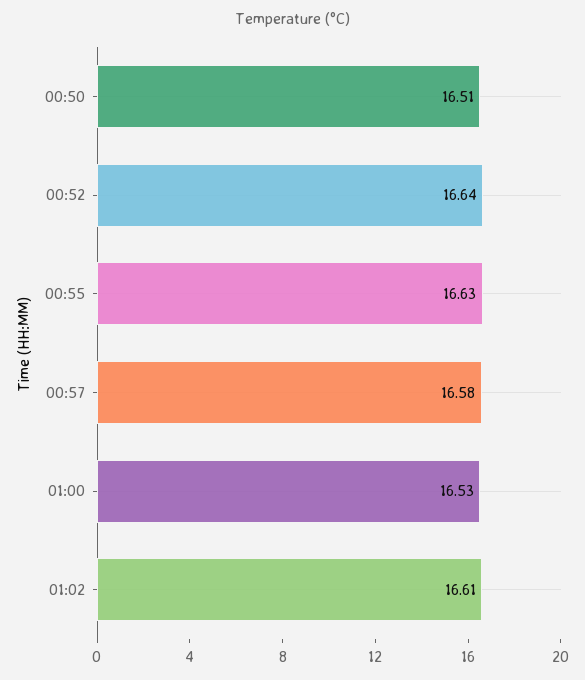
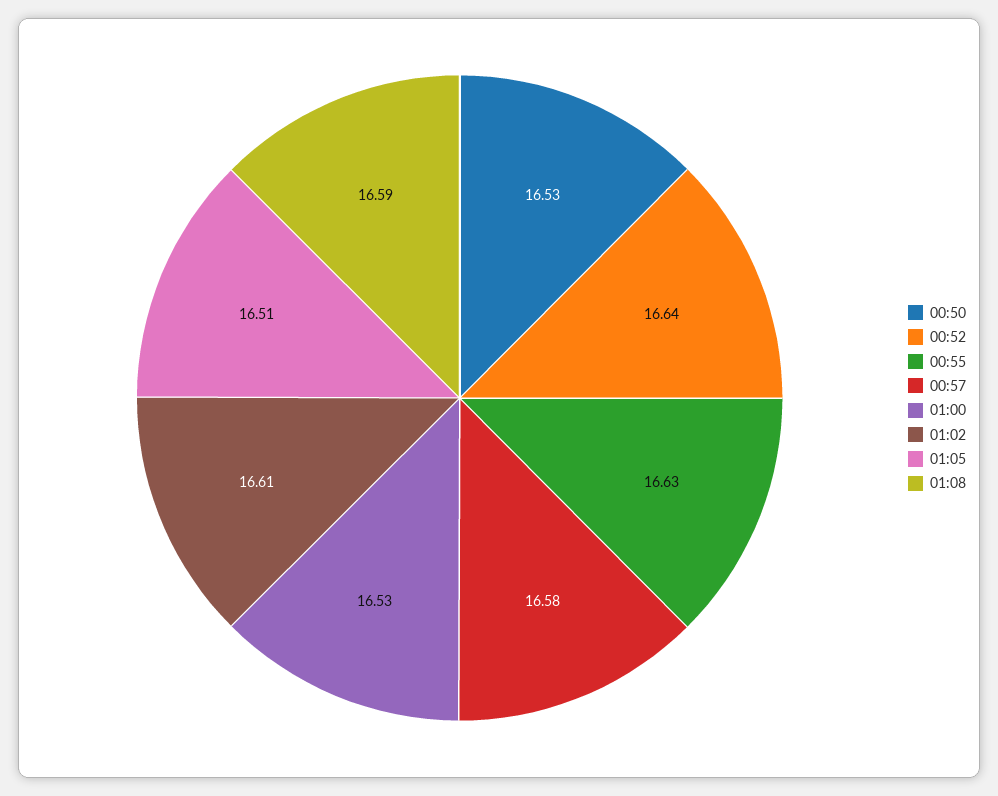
00:50: 16.51 -> 16.53
01:05: none -> 16.51
01:08: none -> 16.59

